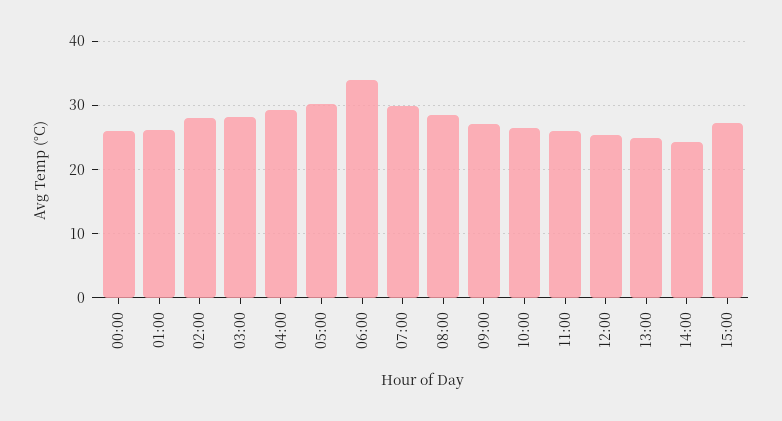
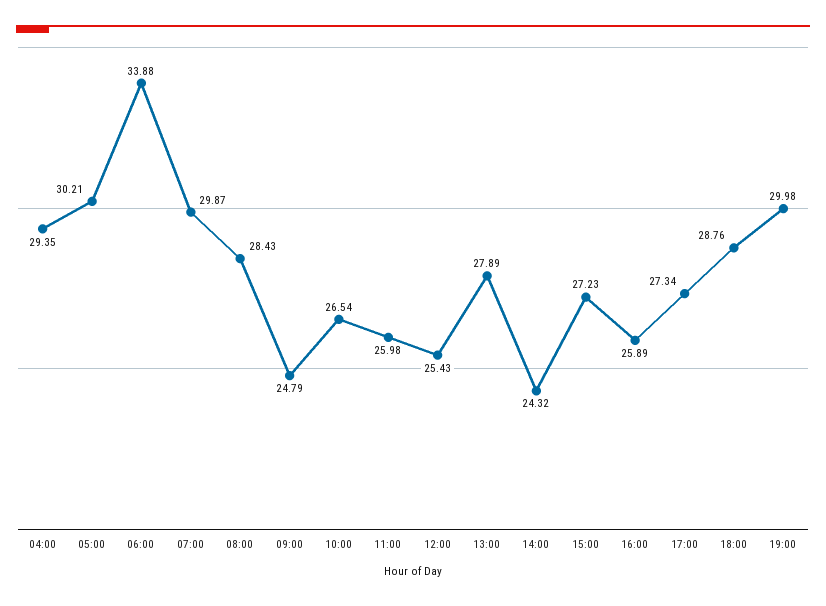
00:00: 26 -> none
01:00: 26 -> none
02:00: 28 -> none
03:00: 28 -> none
09:00: 27 -> 24.79
13:00: 25 -> 27.89
16:00: none -> 25.89
17:00: none -> 27.34
18:00: none -> 28.76
19:00: none -> 29.98

